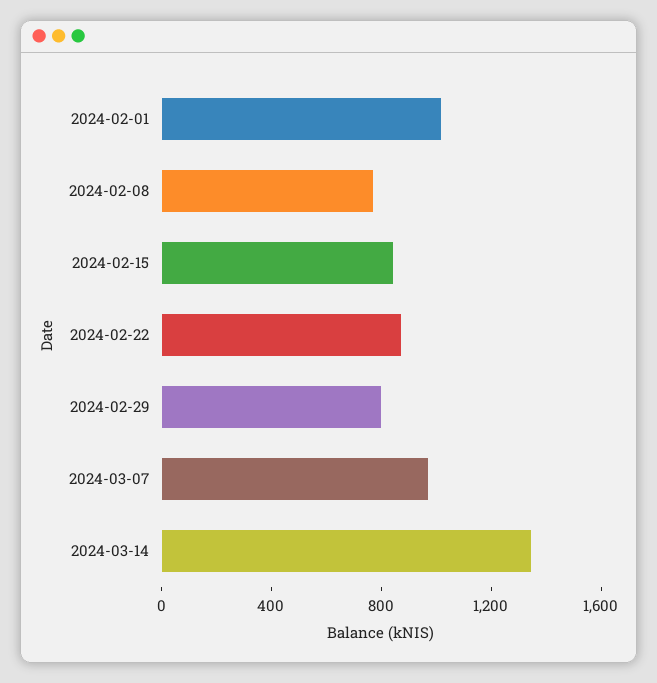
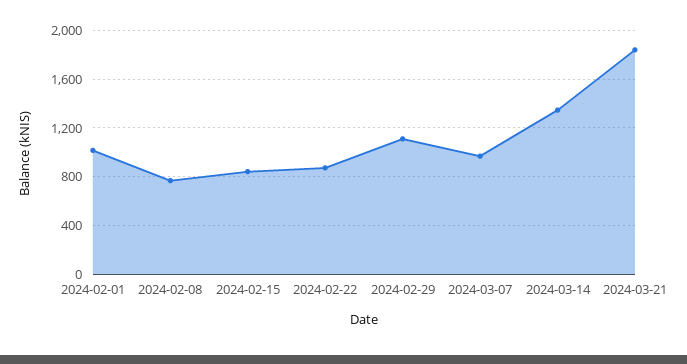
2024-02-29: 800 -> 1100
2024-03-21: none -> 1850

